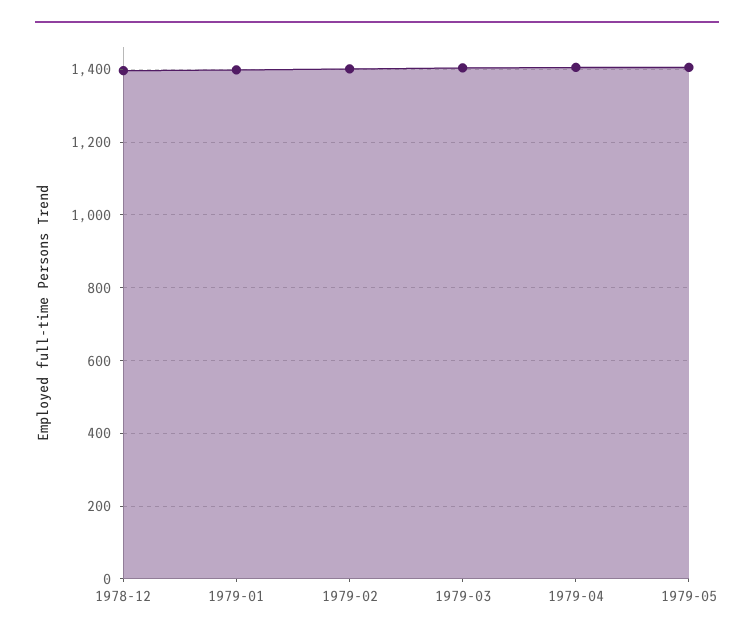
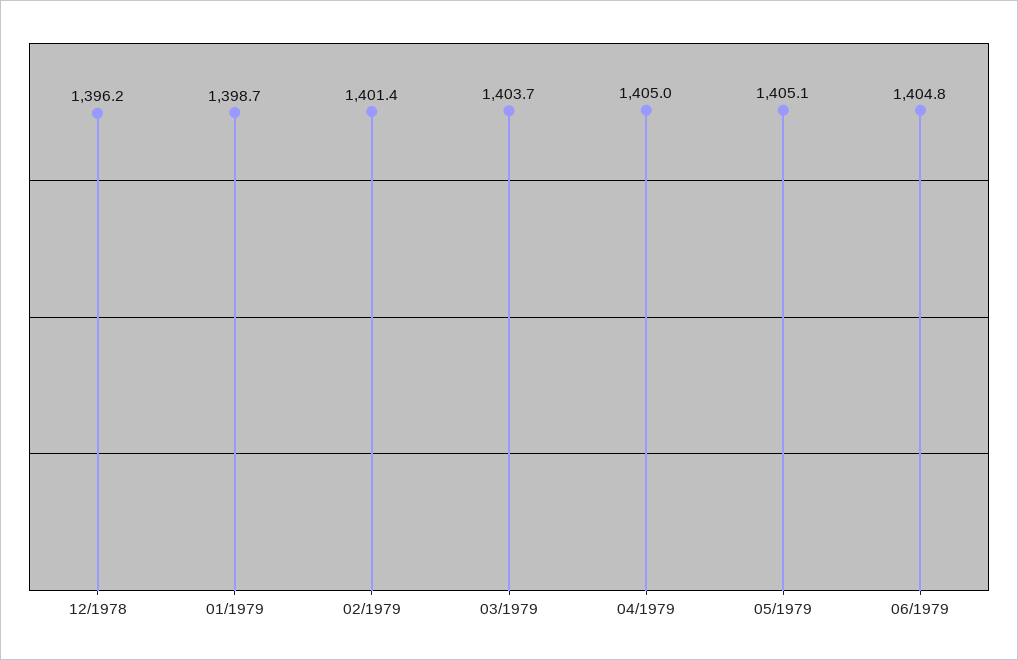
06/1979: none -> 1404.8

